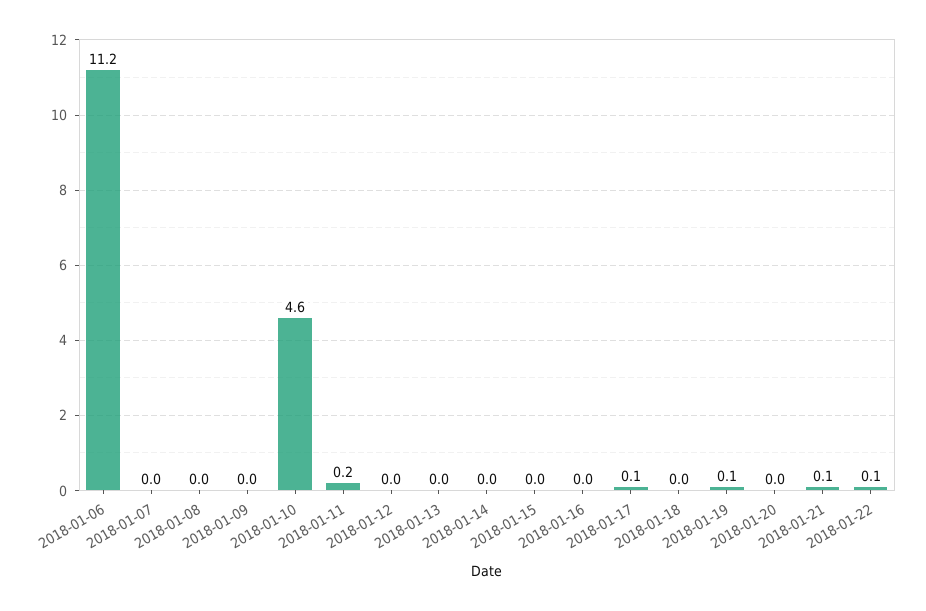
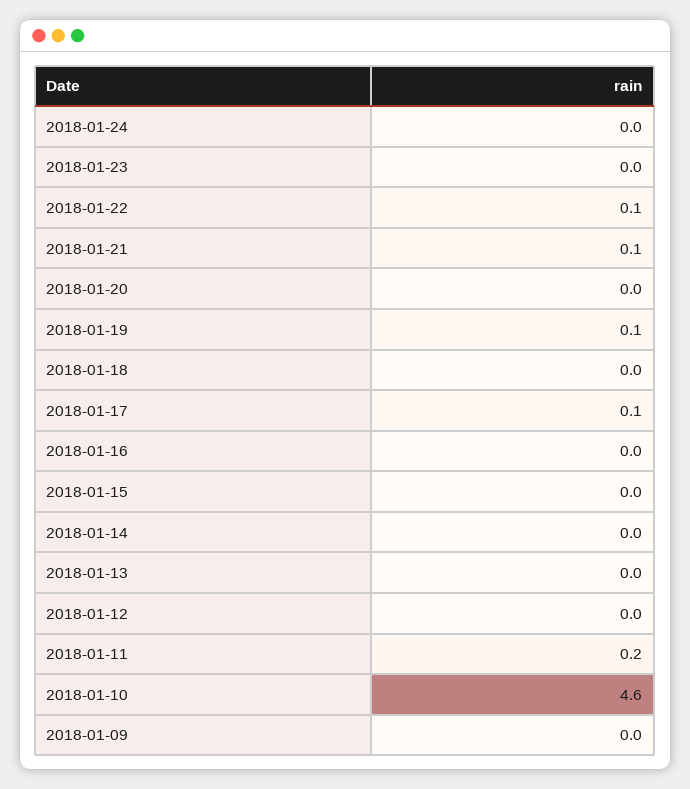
2018-01-06: 11.2 -> none
2018-01-07: 0 -> none
2018-01-08: 0 -> none
2018-01-24: none -> 0
2018-01-23: none -> 0

